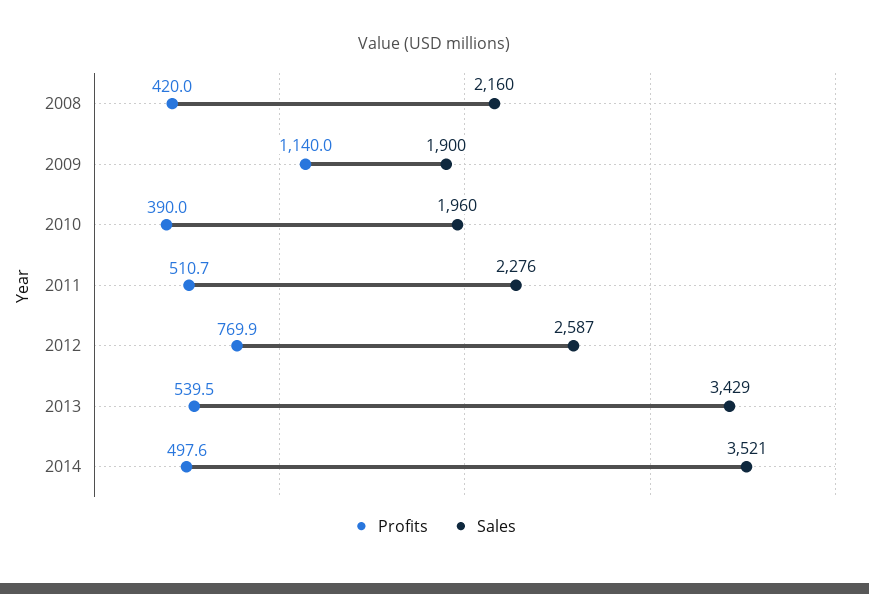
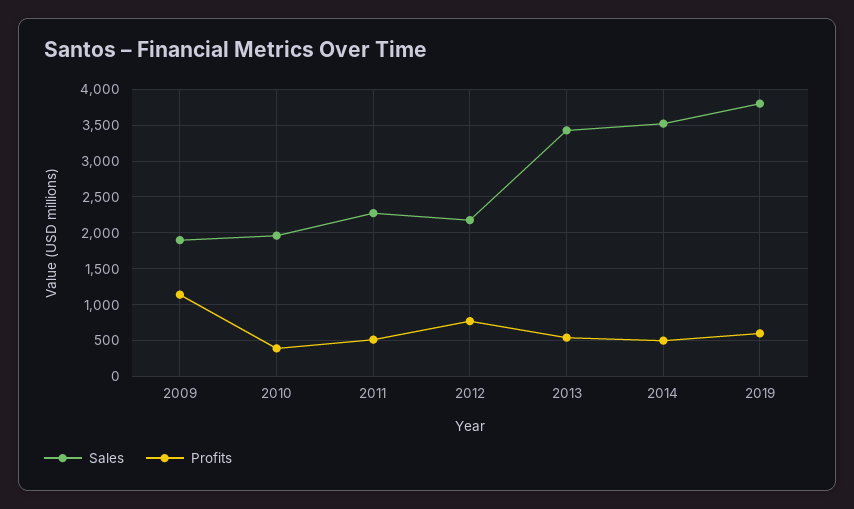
Profits, 2008: 420 -> none
Sales, 2008: 2160 -> none
Sales, 2012: 2587 -> 2200
Sales, 2019: none -> 3800
Profits, 2019: none -> 600

